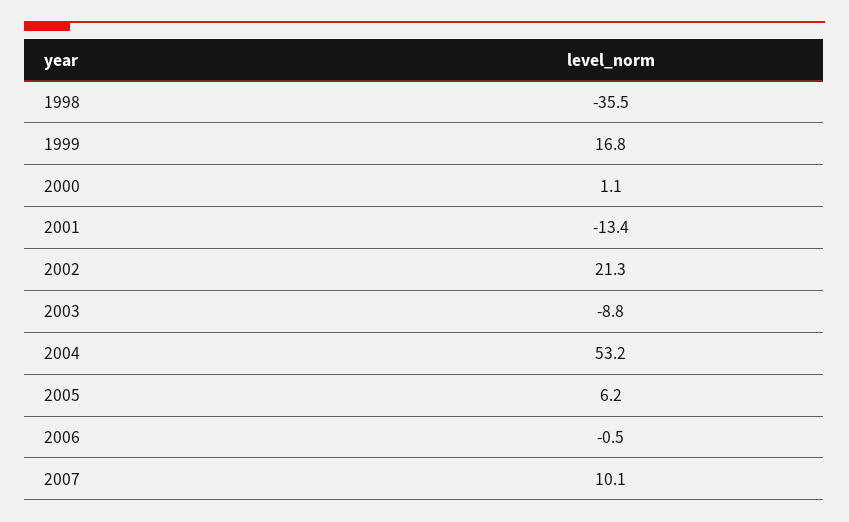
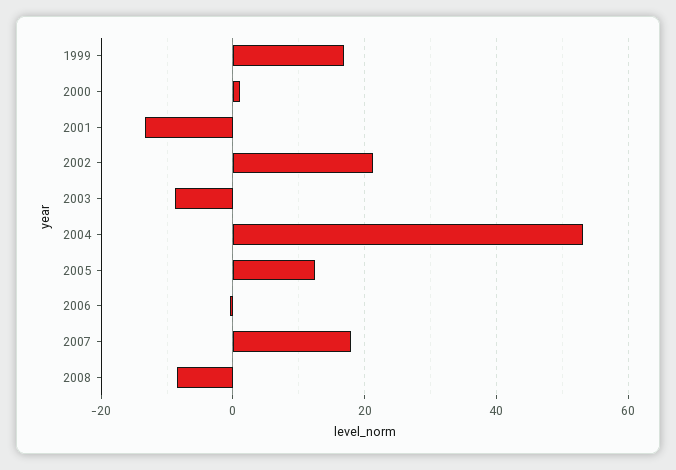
1998: -35.5 -> none
2005: 6.2 -> 12
2007: 10.1 -> 18
2008: none -> -8

